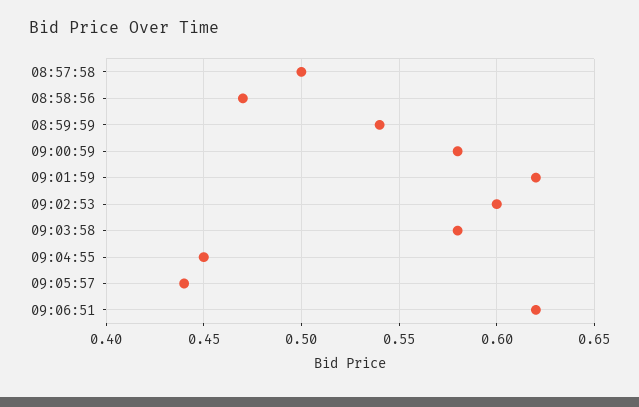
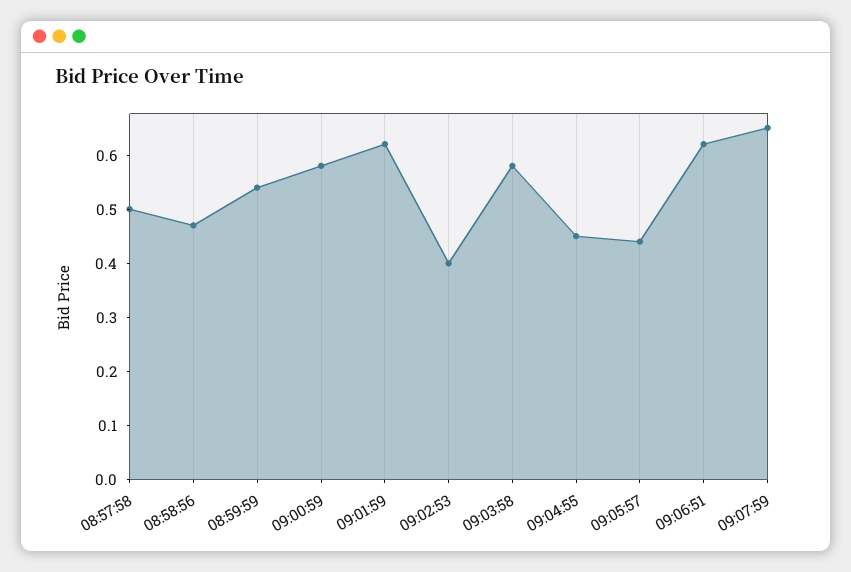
09:02:53: 0.6 -> 0.4
09:07:59: none -> 0.65

